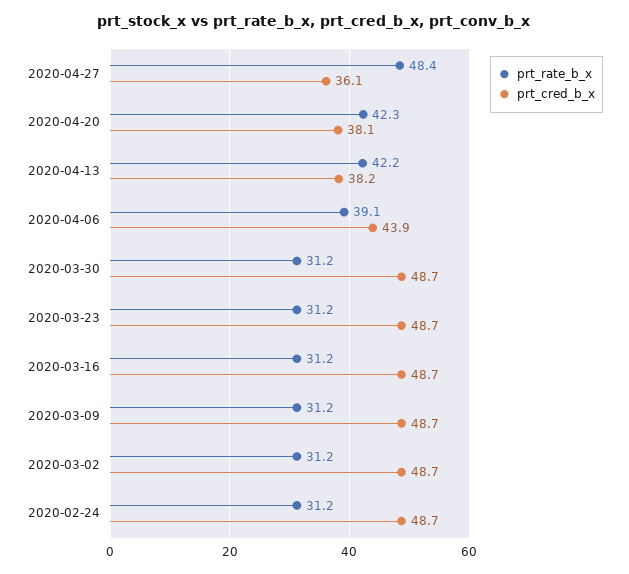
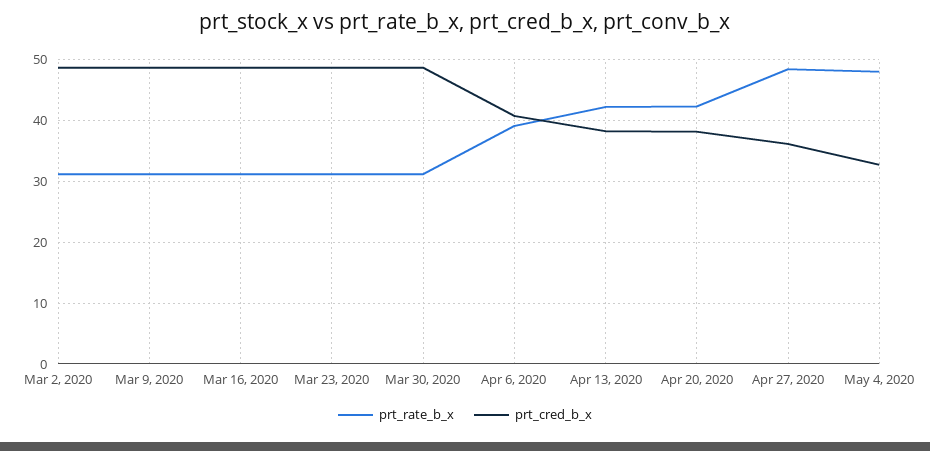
prt_cred_b_x, 2020-04-06: 43.9 -> 41
prt_rate_b_x, 2020-02-24: 31.2 -> none
prt_cred_b_x, 2020-02-24: 48.7 -> none
prt_rate_b_x, May 4, 2020: none -> 48
prt_cred_b_x, May 4, 2020: none -> 33

